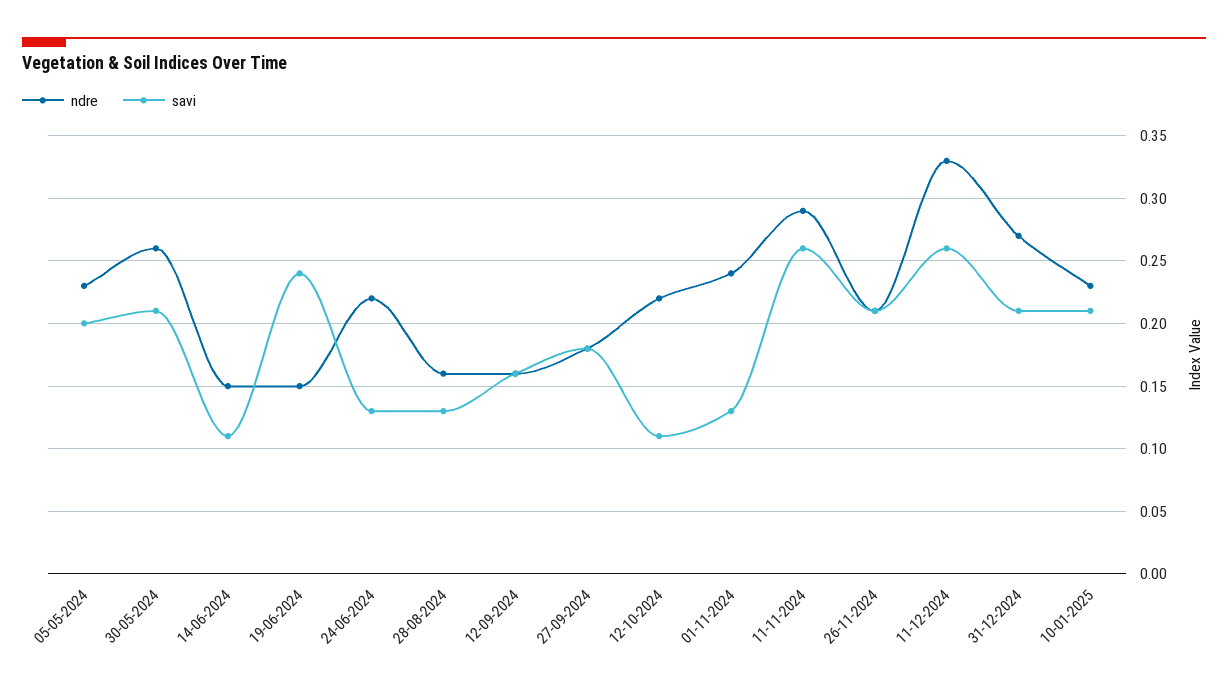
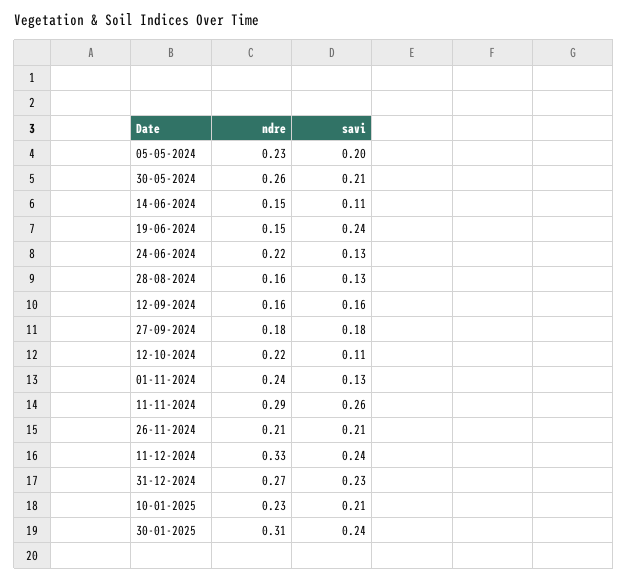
savi, 11-12-2024: 0.26 -> 0.24
savi, 31-12-2024: 0.21 -> 0.23
ndre, 30-01-2025: none -> 0.31
savi, 30-01-2025: none -> 0.24

